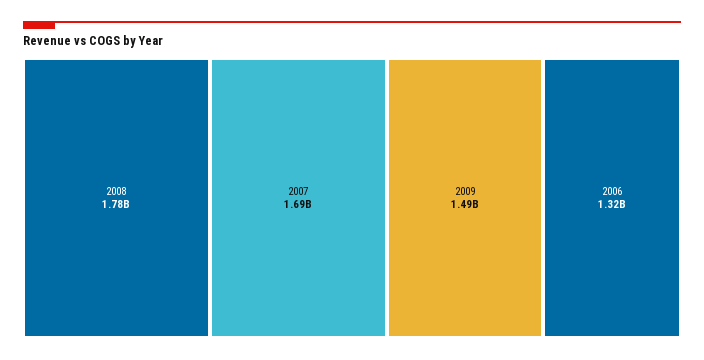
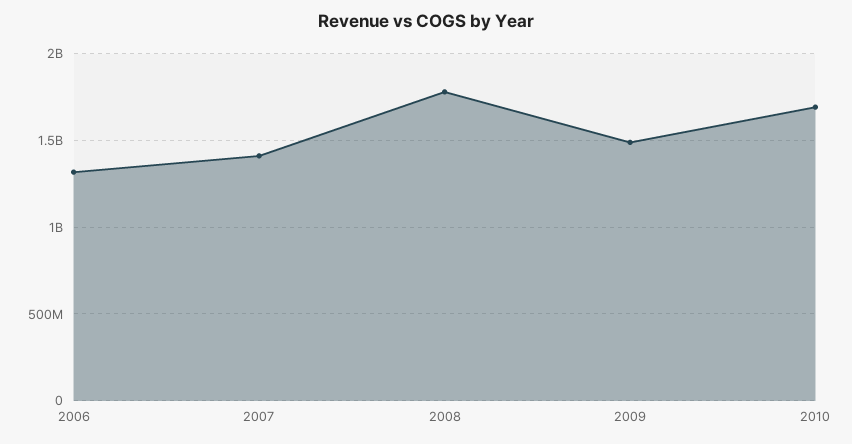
2007: 1690000000 -> 1400000000
2010: none -> 1700000000

